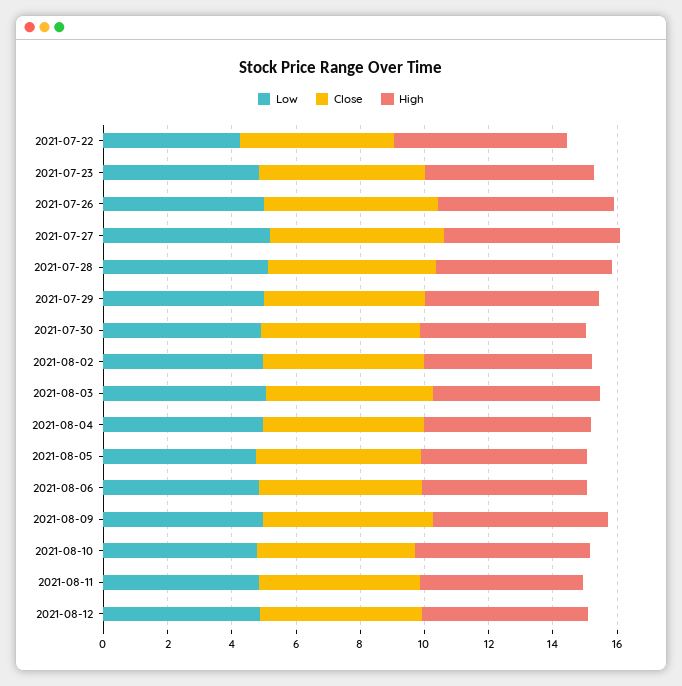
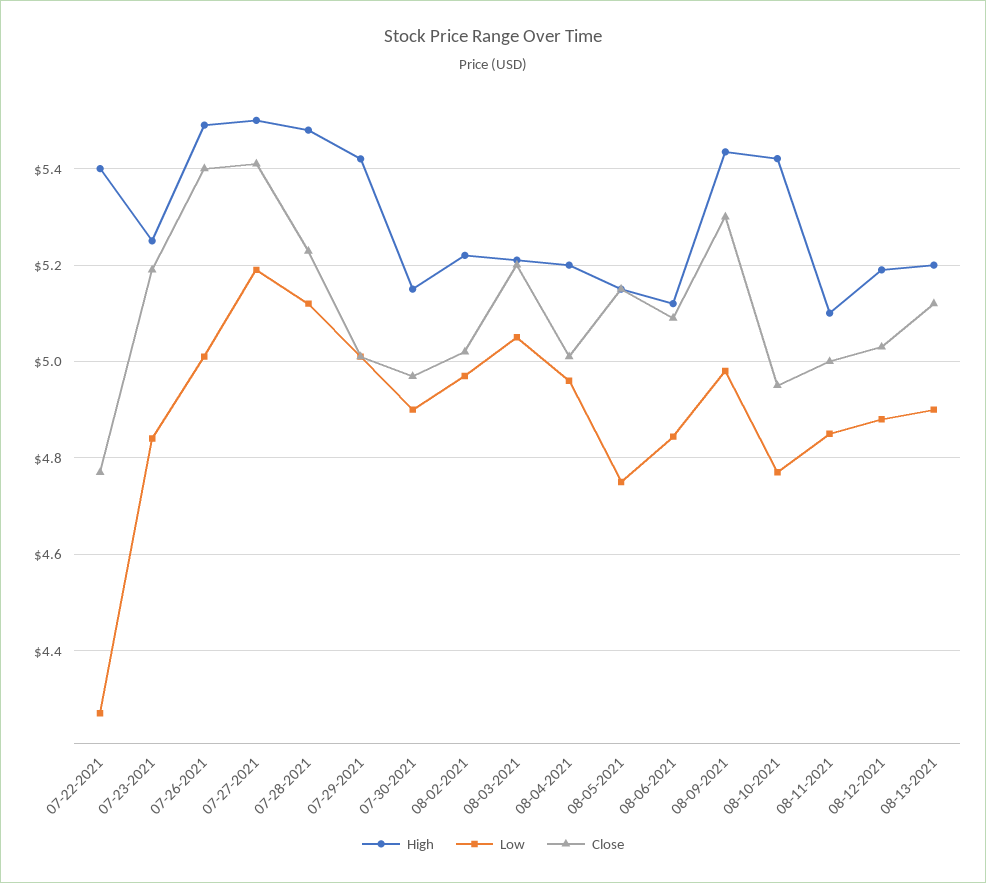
High, 08-13-2021: none -> 5.2
Low, 08-13-2021: none -> 4.9
Close, 08-13-2021: none -> 5.12

